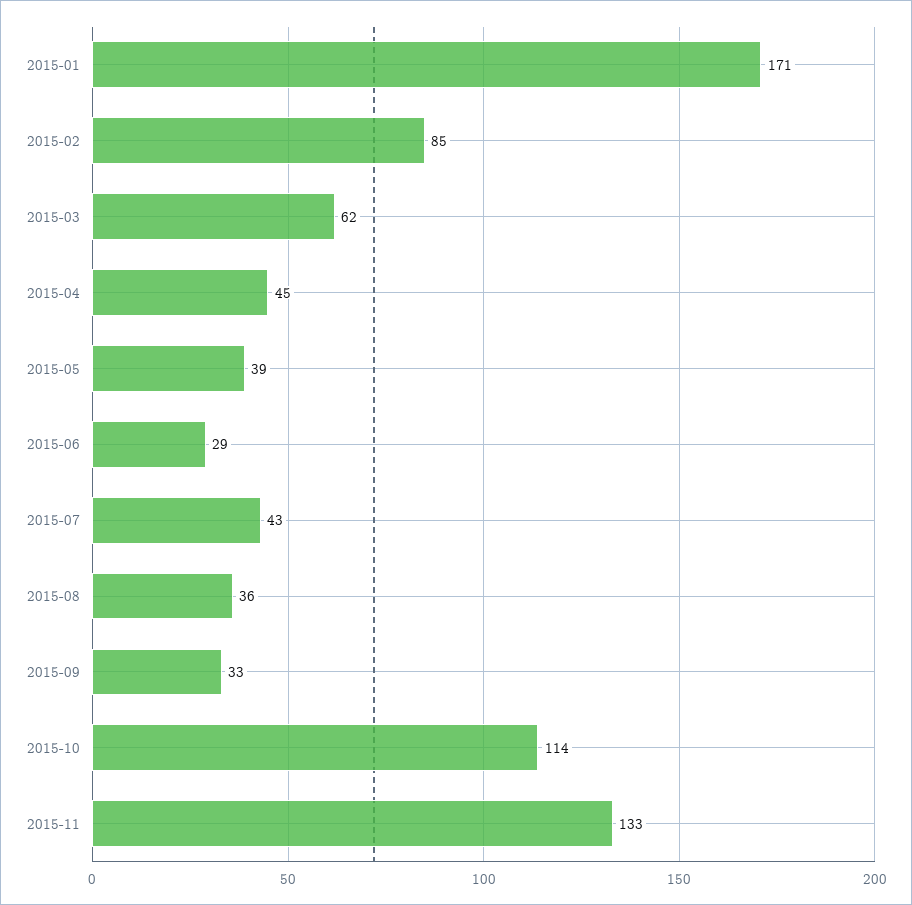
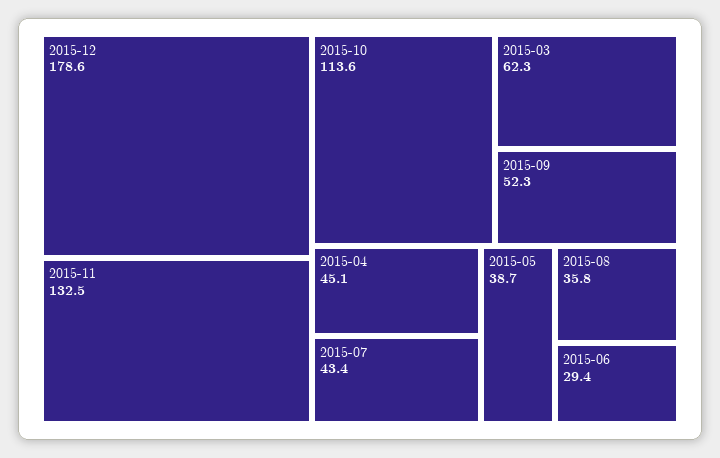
2015-01: 171 -> none
2015-02: 85 -> none
2015-09: 33 -> 52.3
2015-12: none -> 178.6

